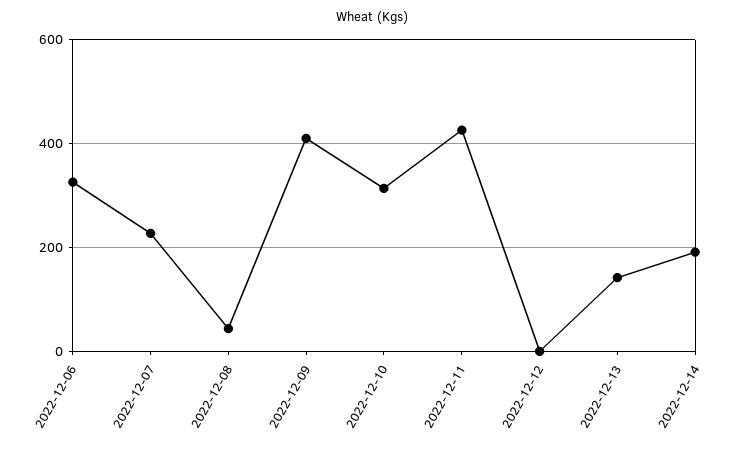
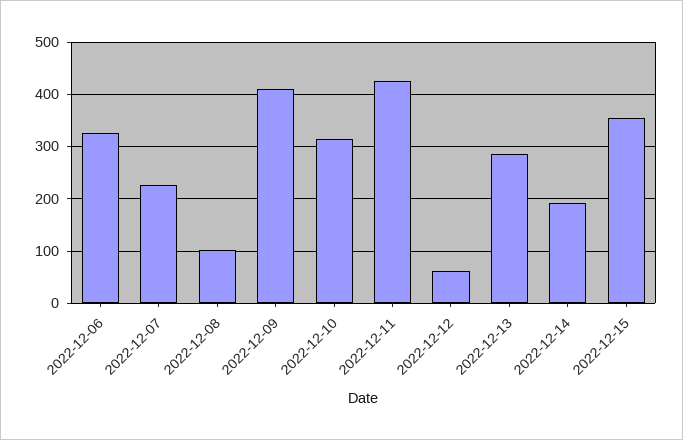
2022-12-08: 40 -> 100
2022-12-12: 0 -> 60
2022-12-13: 140 -> 280
2022-12-15: none -> 360

